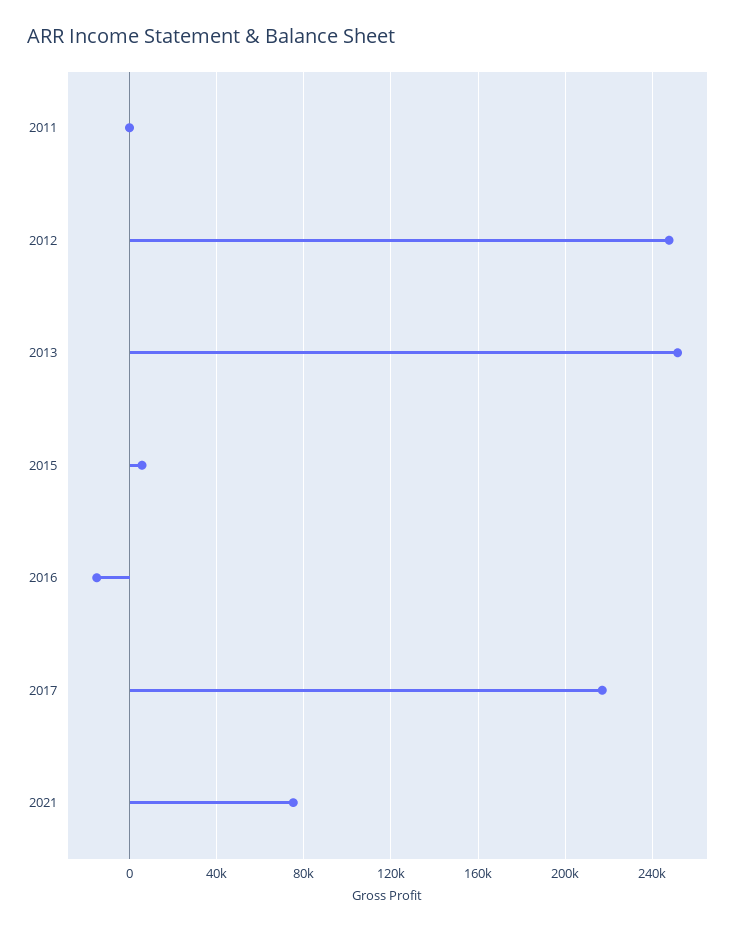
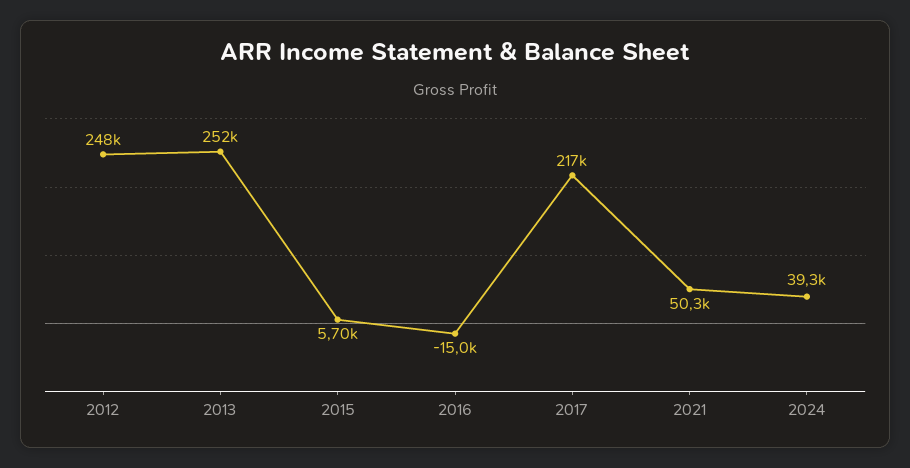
2011: 0 -> none
2021: 75000 -> 50300
2024: none -> 39300

